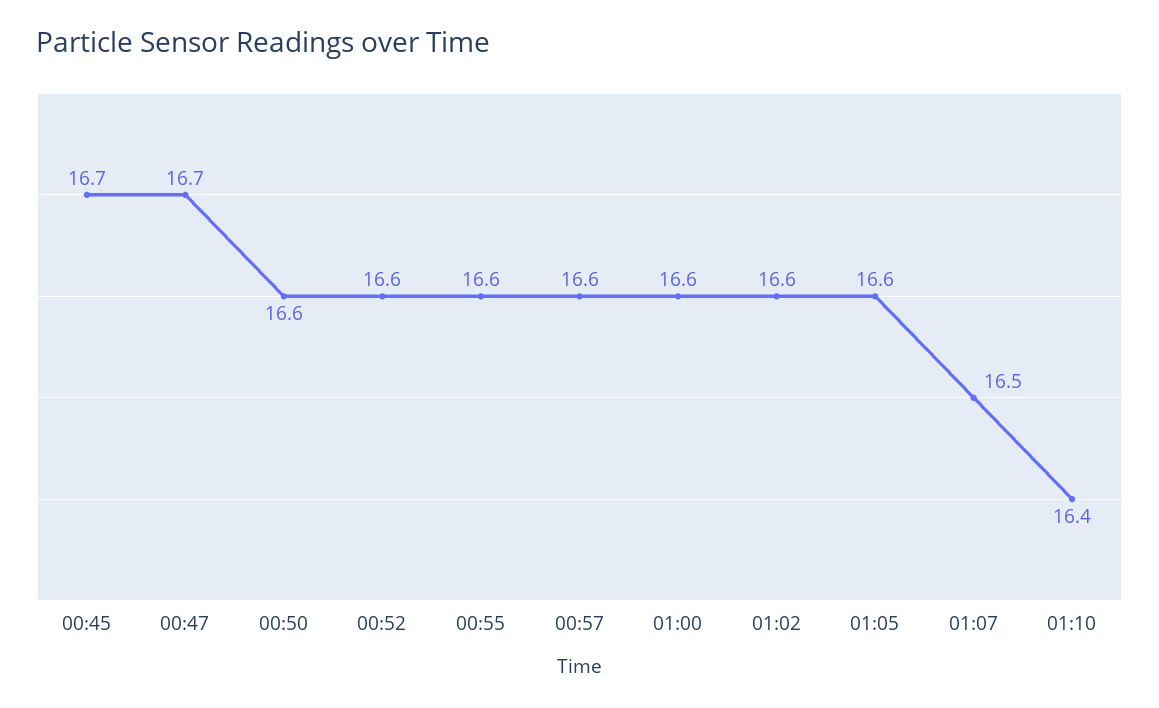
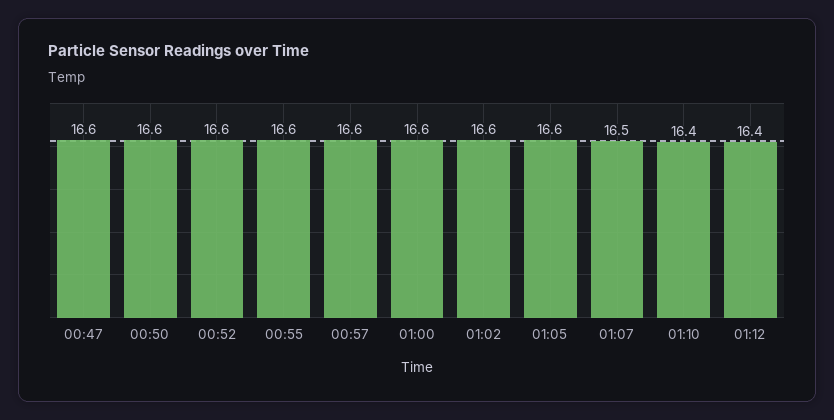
00:45: 16.7 -> none
00:47: 16.7 -> 16.6
01:12: none -> 16.4

